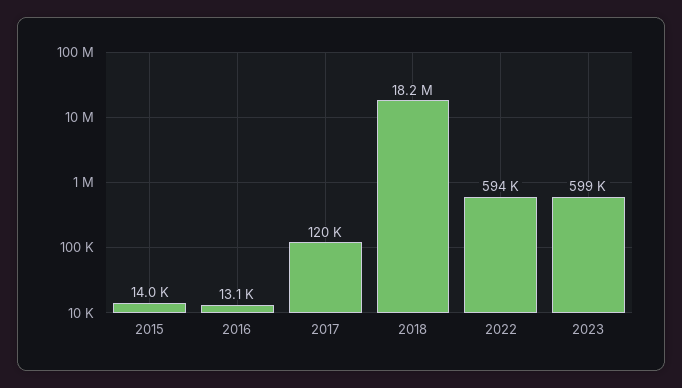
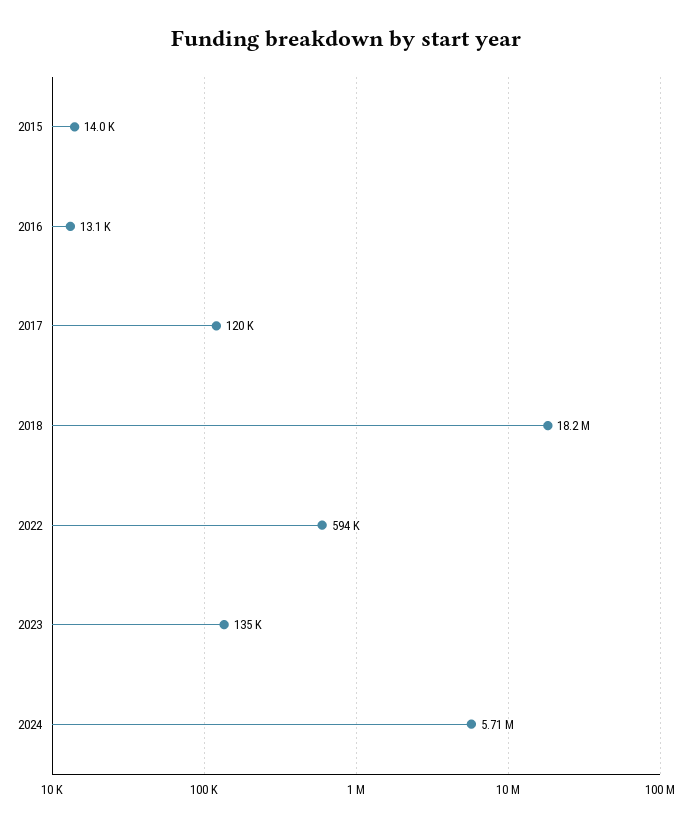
2023: 599000 -> 135000
2024: none -> 5710000

